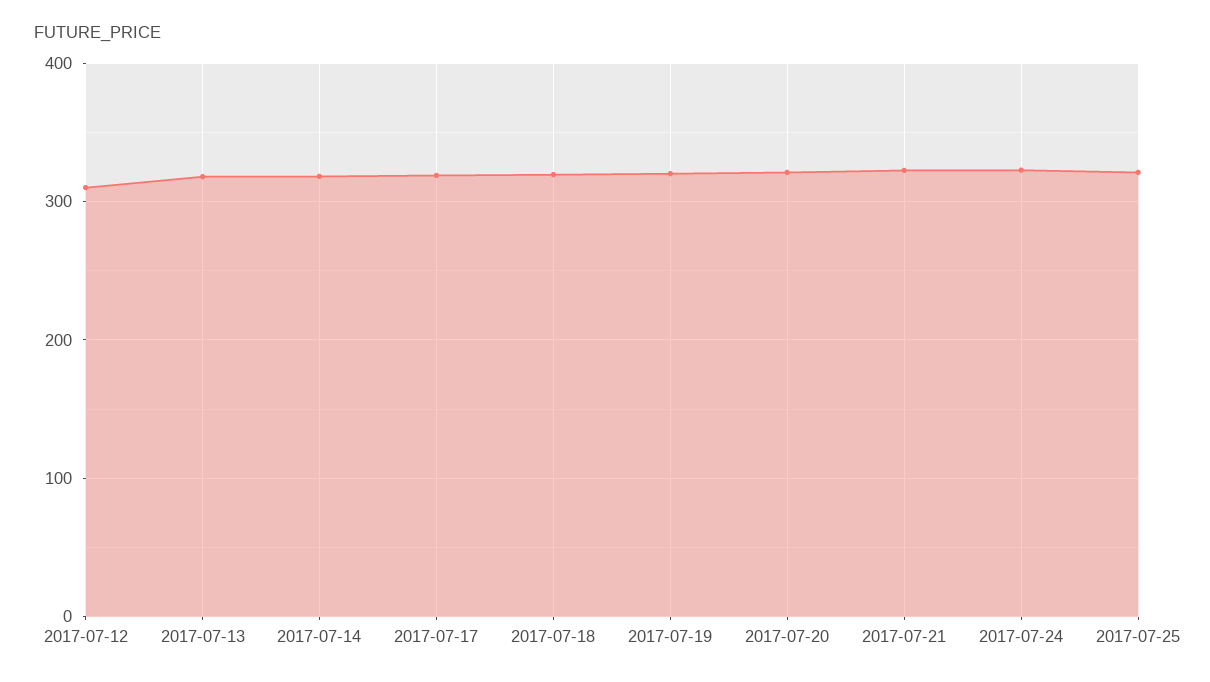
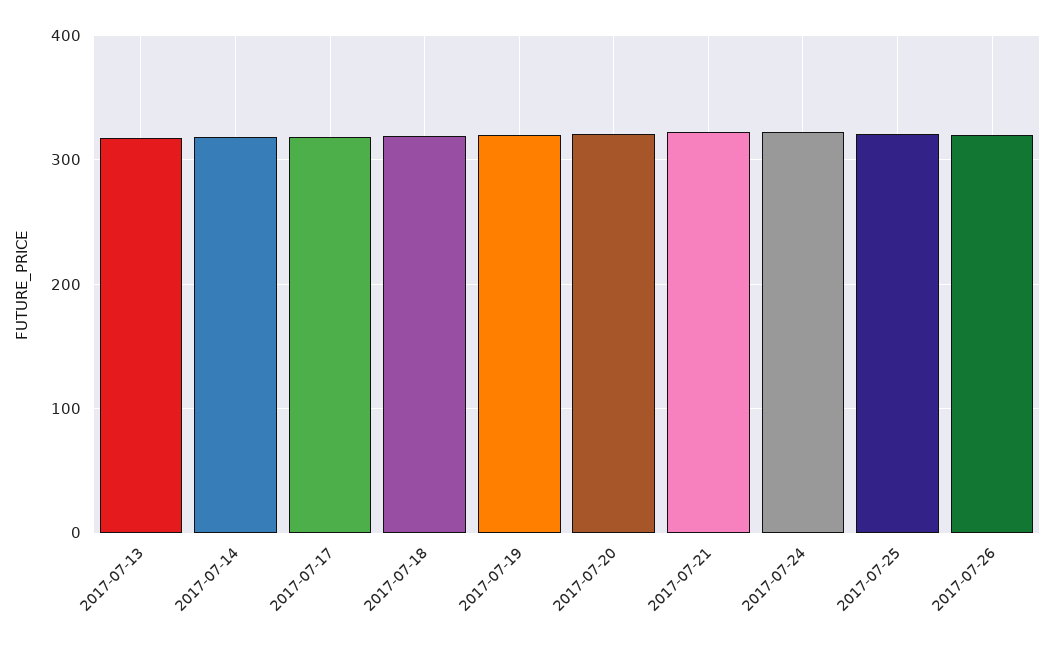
2017-07-12: 310 -> none
2017-07-26: none -> 320

